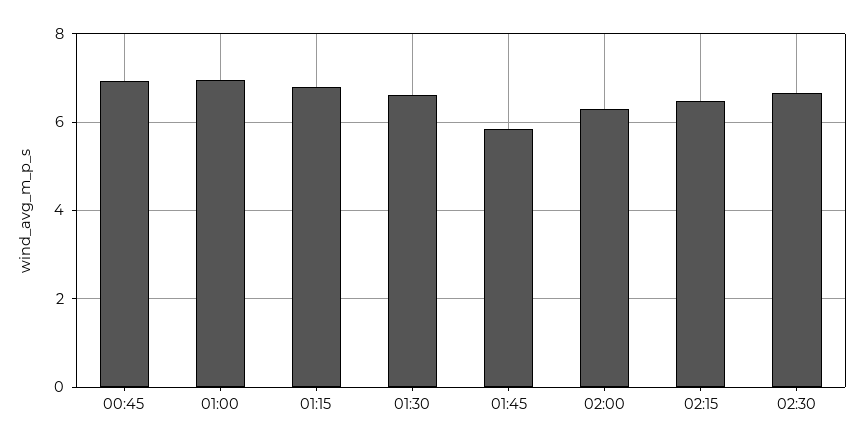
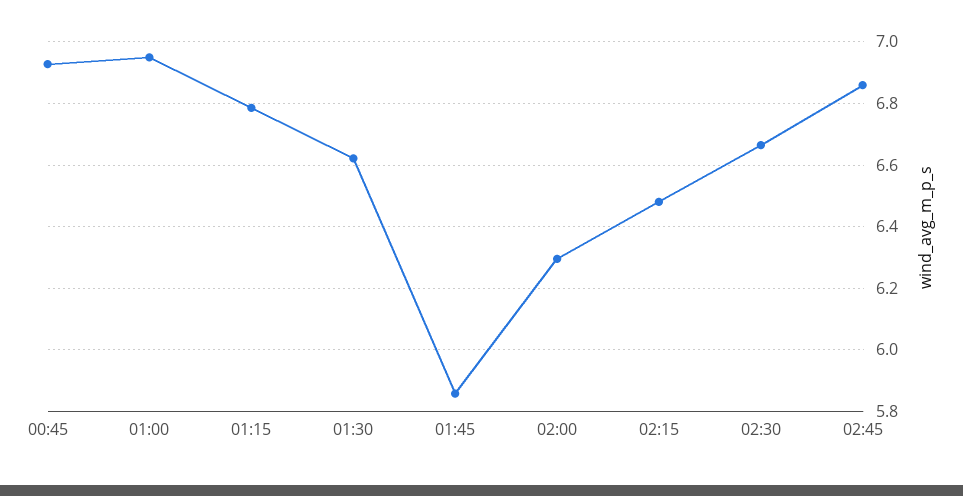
02:45: none -> 6.86

